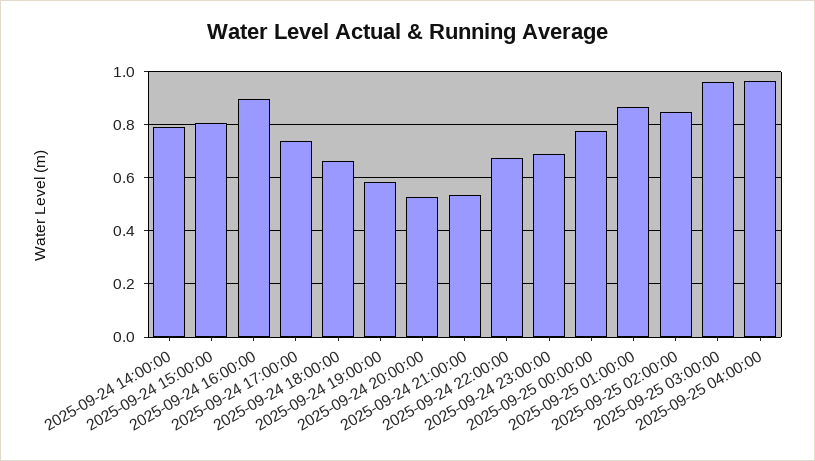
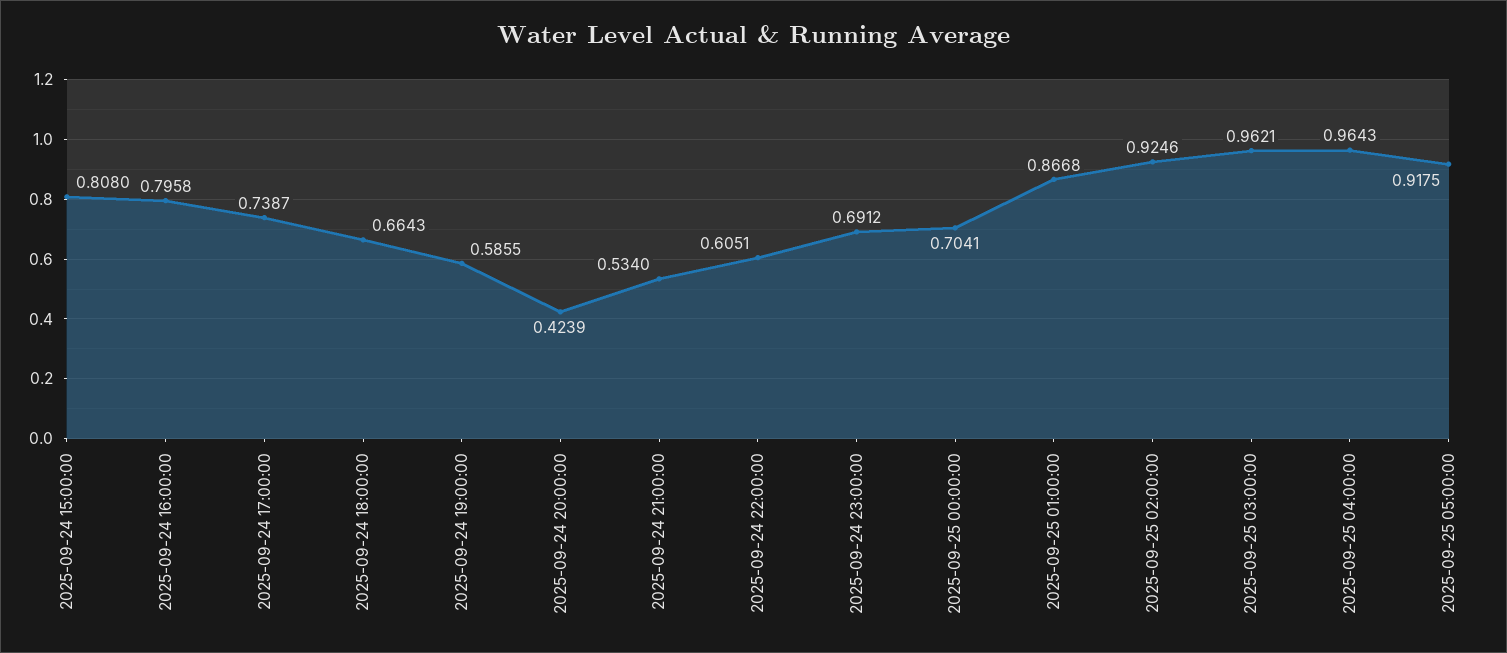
2025-09-24 14:00:00: 0.8 -> none
2025-09-24 16:00:00: 0.9 -> 0.7958
2025-09-24 20:00:00: 0.525 -> 0.4239
2025-09-24 22:00:00: 0.675 -> 0.6051
2025-09-25 00:00:00: 0.775 -> 0.7041
2025-09-25 02:00:00: 0.85 -> 0.9246
2025-09-25 05:00:00: none -> 0.9175

